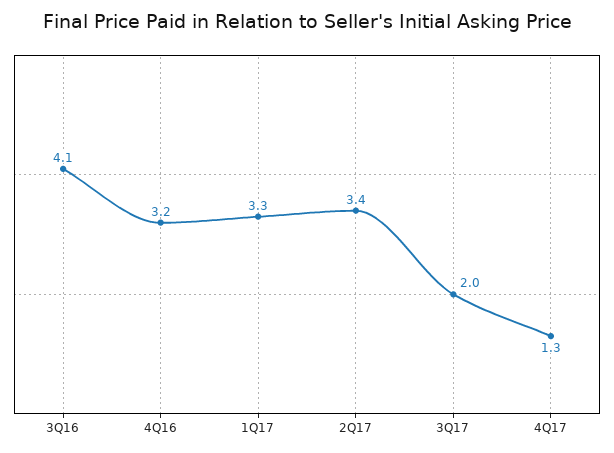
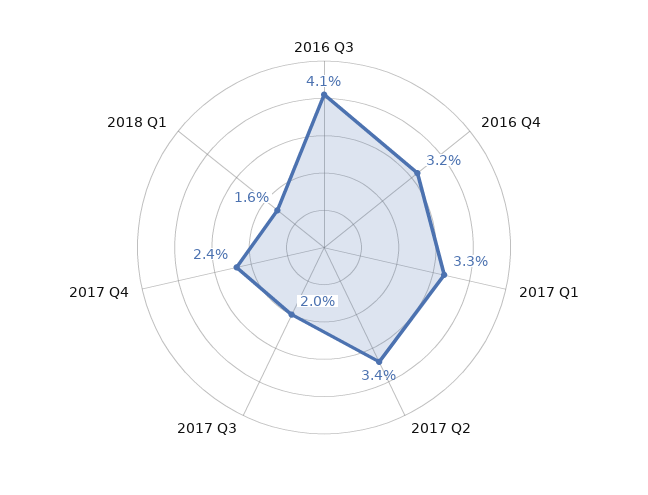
4Q17: 1.3 -> 2.4
2018 Q1: none -> 1.6

